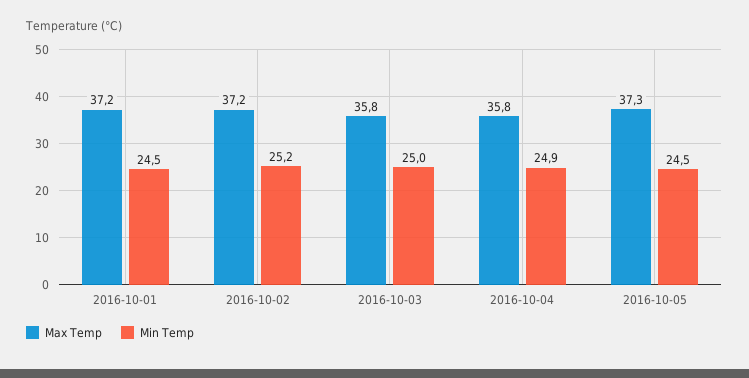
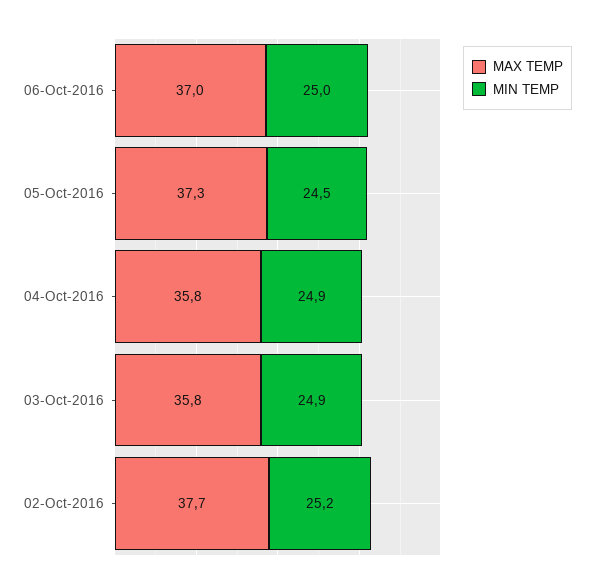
Max Temp, 2016-10-01: 37.2 -> none
Min Temp, 2016-10-01: 24.5 -> none
Max Temp, 2016-10-02: 37.2 -> 37.7
Min Temp, 2016-10-03: 25 -> 24.9
Max Temp, 06-Oct-2016: none -> 37
Min Temp, 06-Oct-2016: none -> 25

